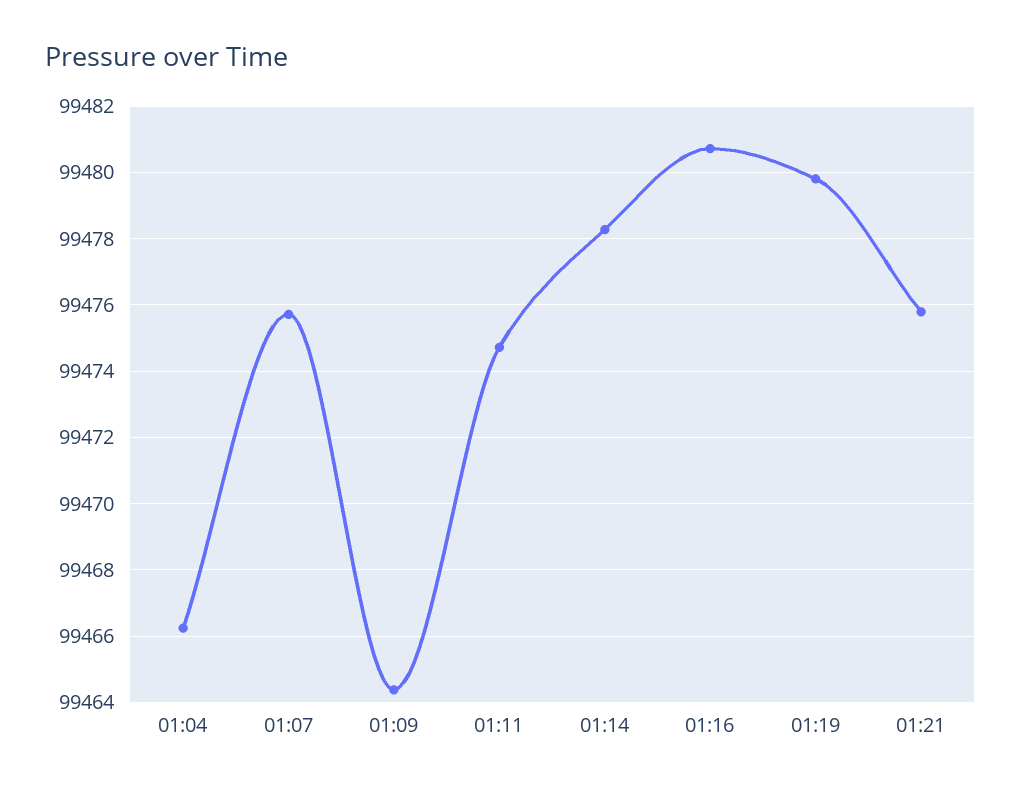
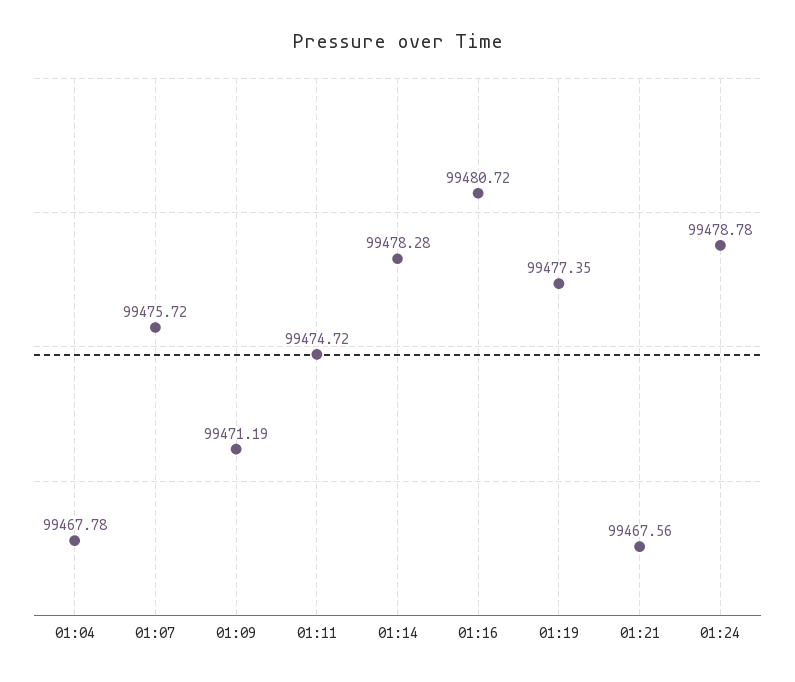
01:04: 99466.2 -> 99467.78
01:09: 99464.4 -> 99471.19
01:19: 99479.8 -> 99477.35
01:21: 99475.8 -> 99467.56
01:24: none -> 99478.78

